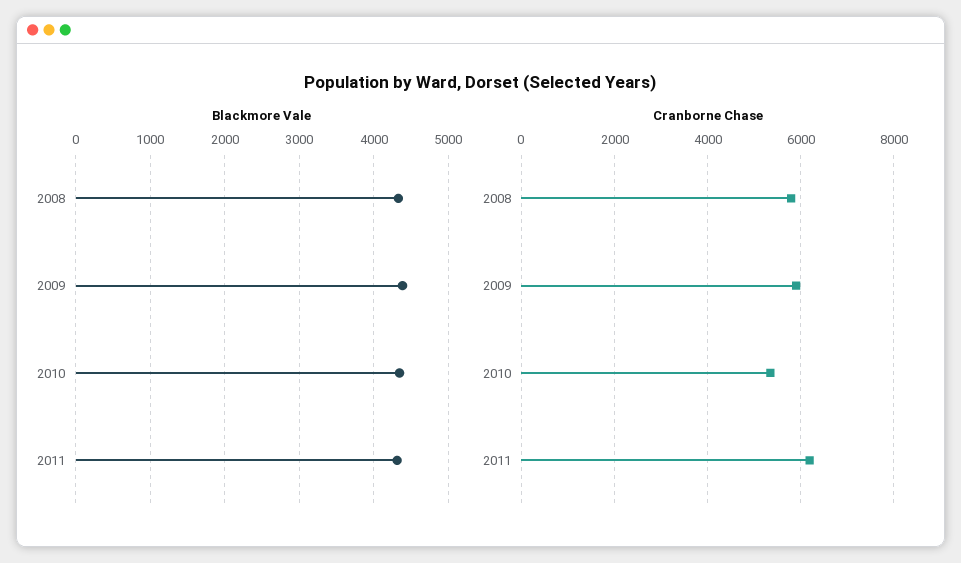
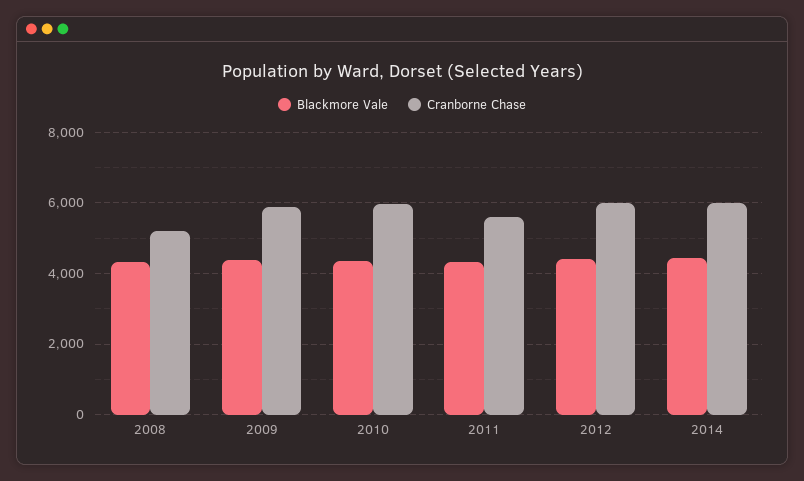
Cranborne Chase, 2008: 5800 -> 5200
Cranborne Chase, 2010: 5400 -> 6000
Cranborne Chase, 2011: 6200 -> 5600
Blackmore Vale, 2012: none -> 4400
Cranborne Chase, 2012: none -> 6000
Blackmore Vale, 2014: none -> 4400
Cranborne Chase, 2014: none -> 6000

